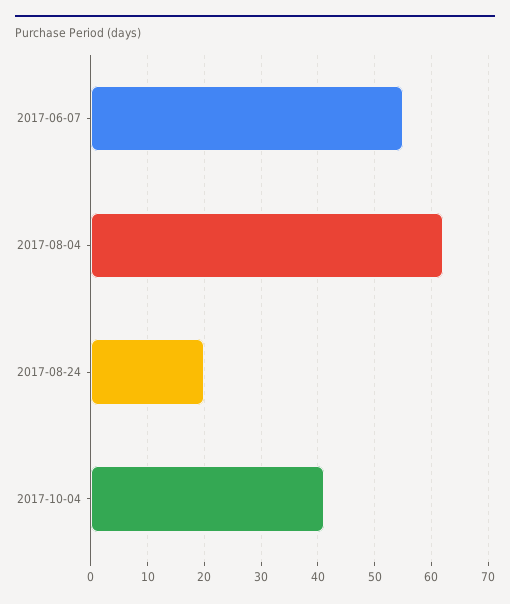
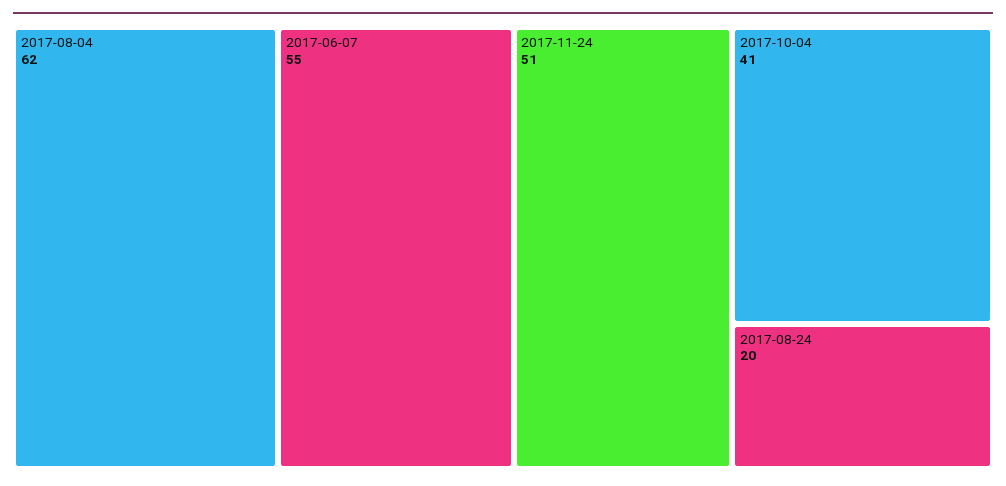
2017-11-24: none -> 51

